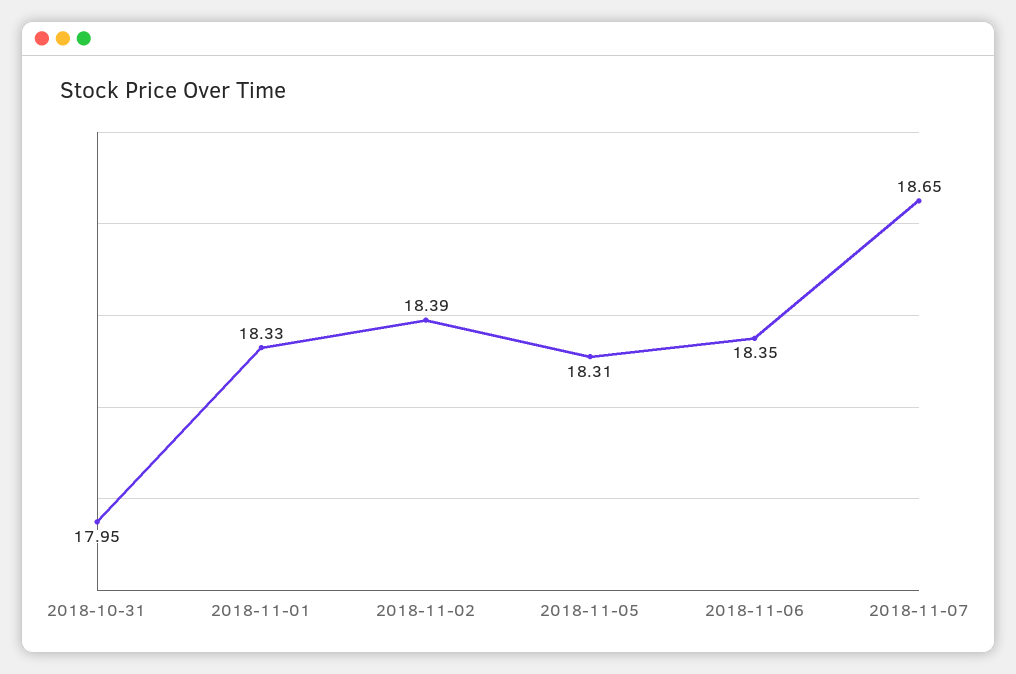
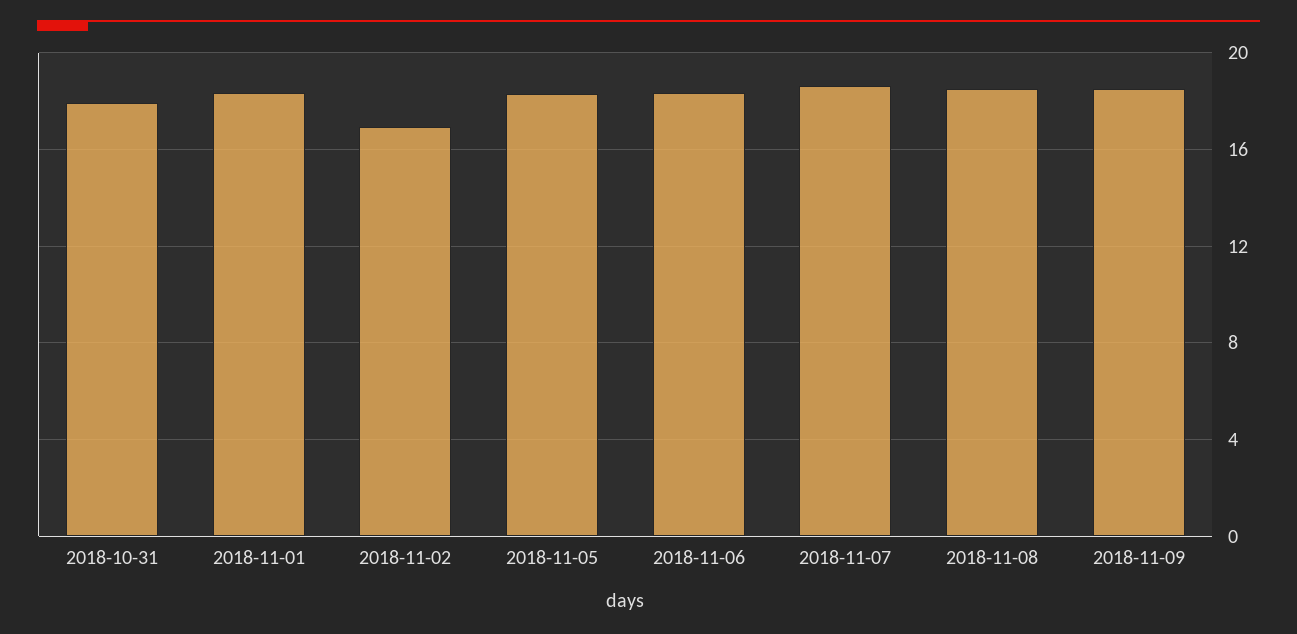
2018-11-02: 18.39 -> 17
2018-11-08: none -> 18.5
2018-11-09: none -> 18.5

